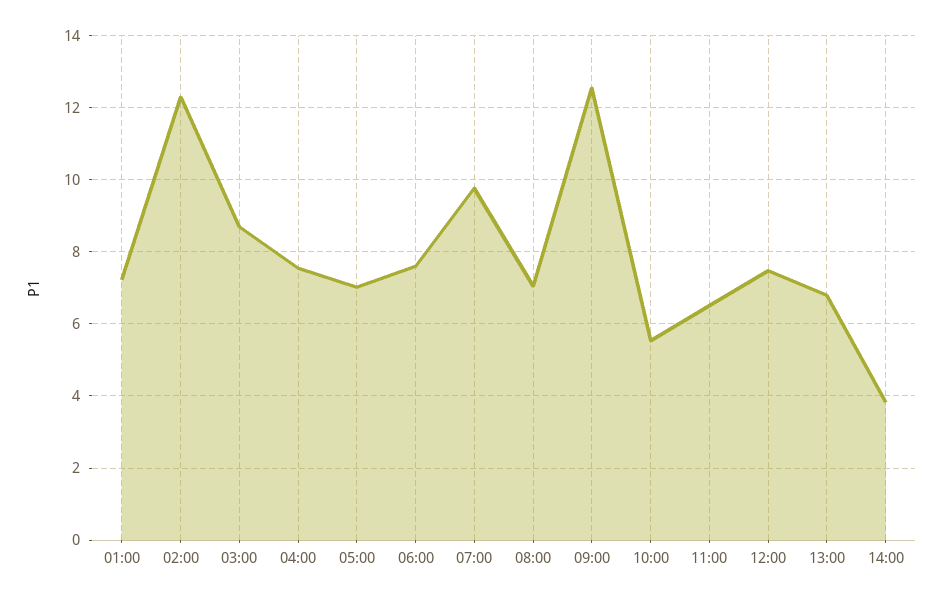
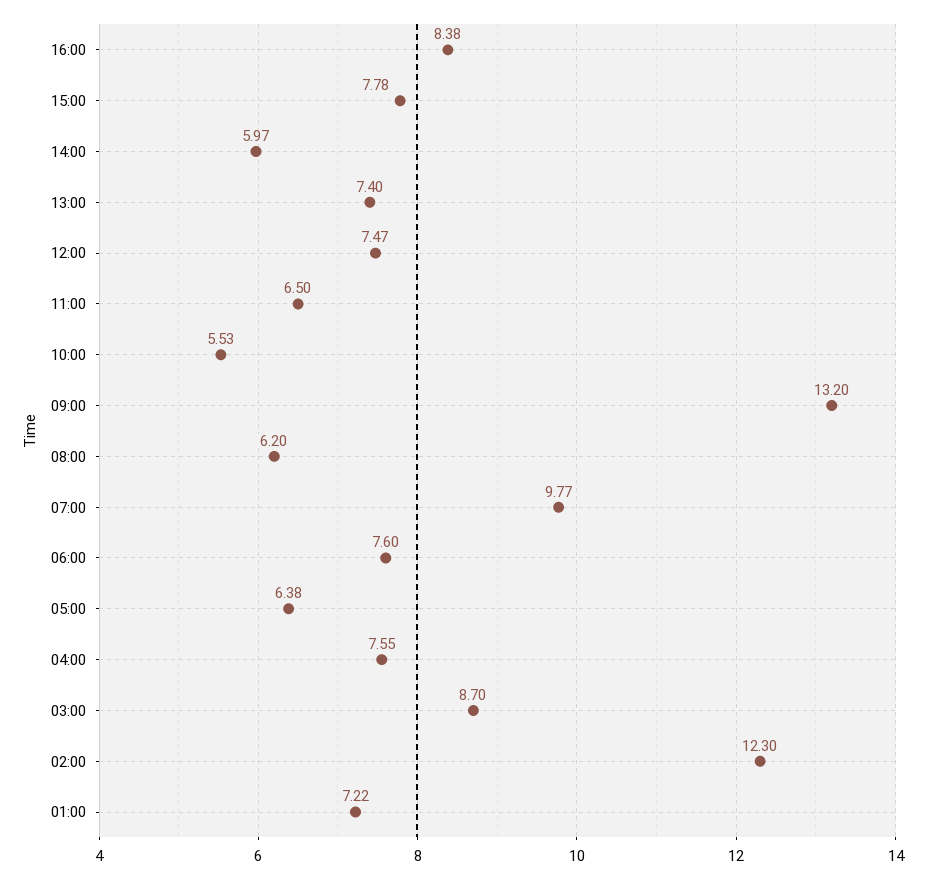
05:00: 7 -> 6.38
08:00: 7 -> 6.2
09:00: 12.6 -> 13.2
13:00: 6.8 -> 7.4
14:00: 3.8 -> 5.97
16:00: none -> 8.38
15:00: none -> 7.78

